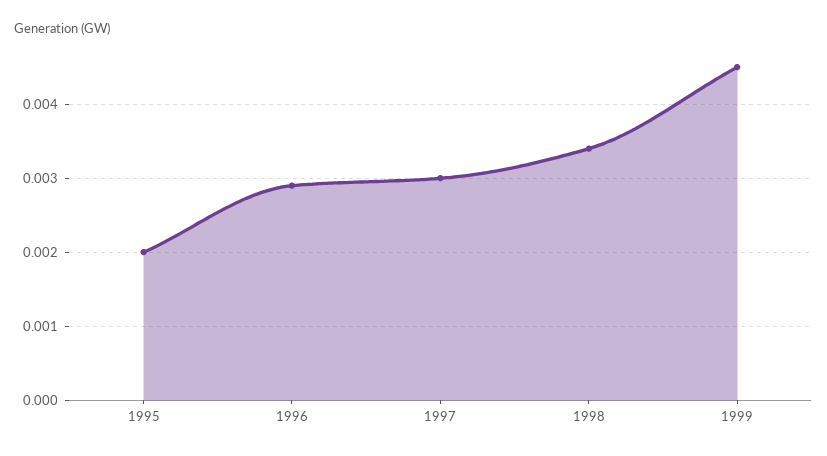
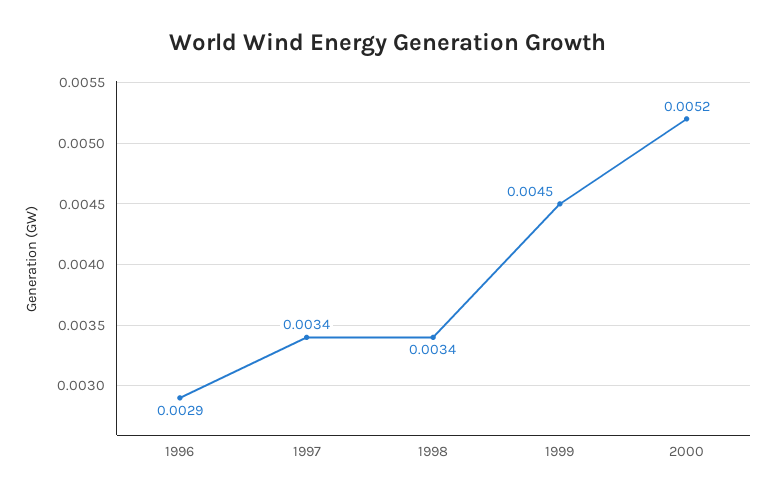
1995: 0.002 -> none
1997: 0.003 -> 0.0034
2000: none -> 0.0052

